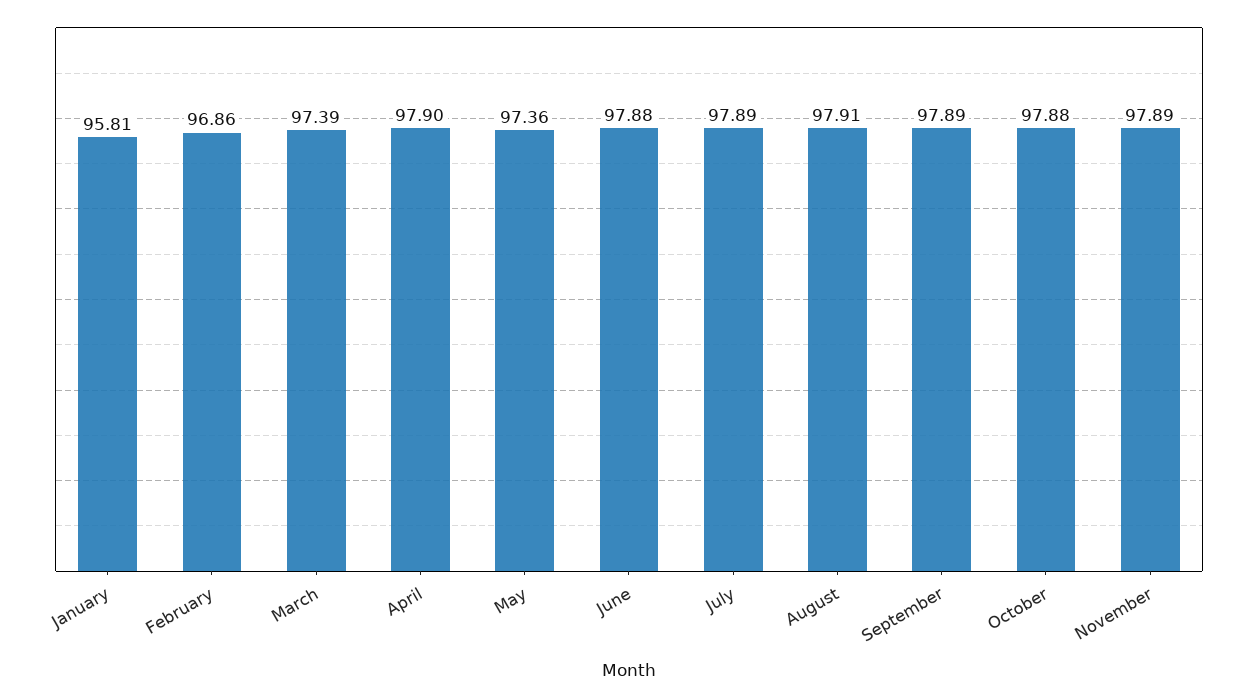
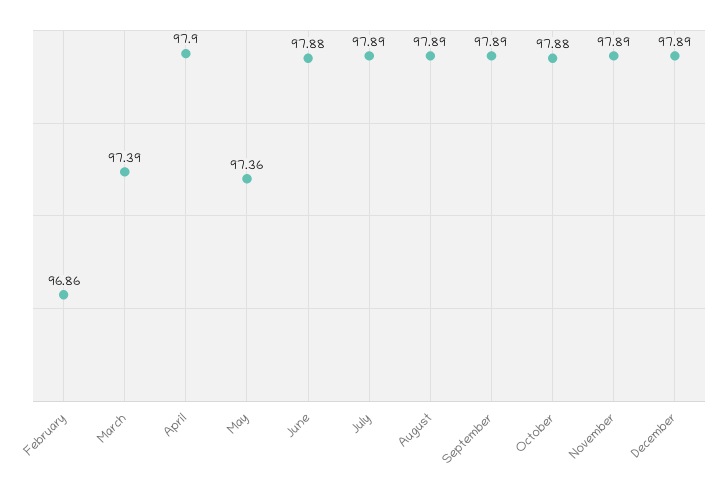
January: 95.81 -> none
August: 97.91 -> 97.89
December: none -> 97.89

